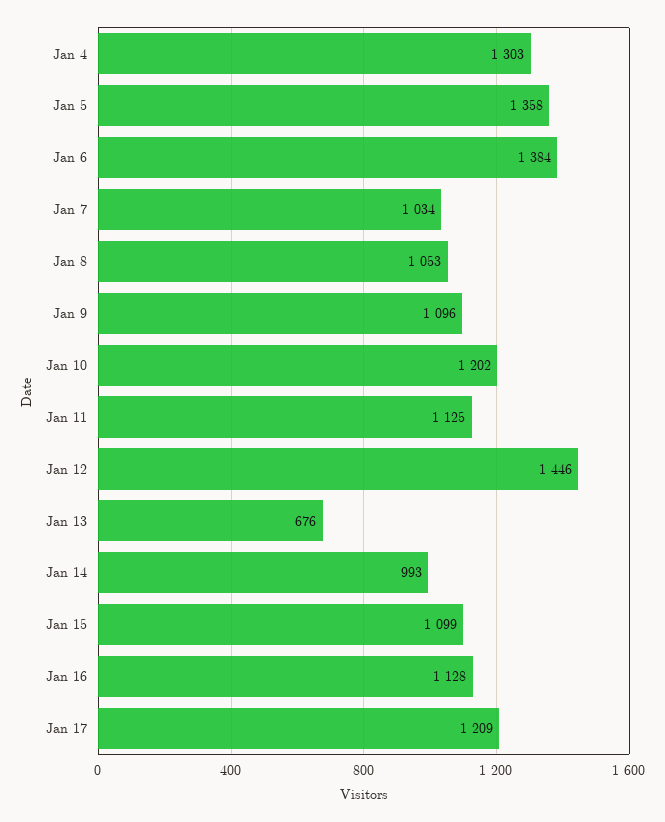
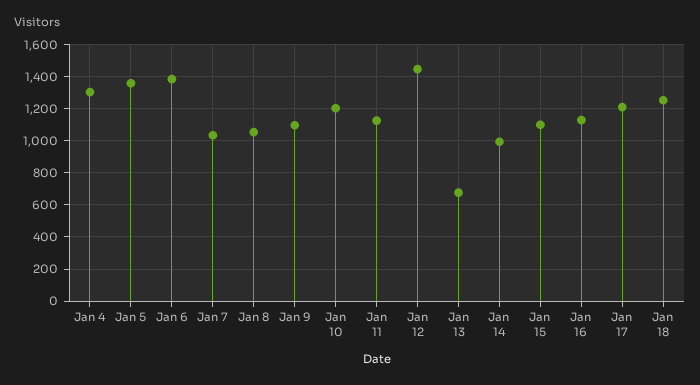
Jan 18: none -> 1250

